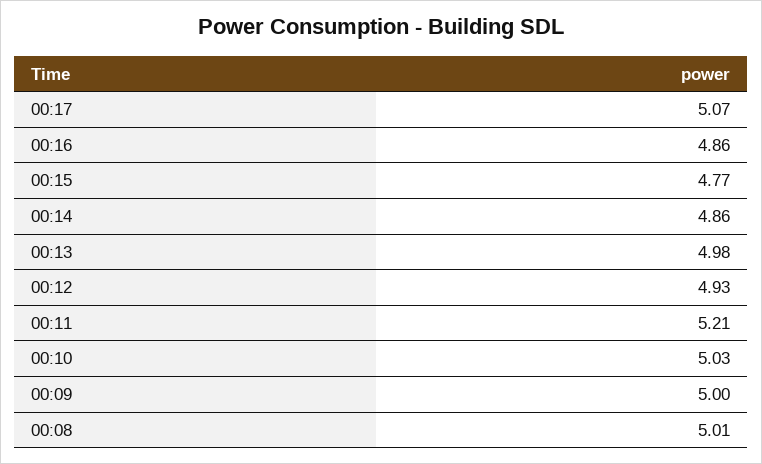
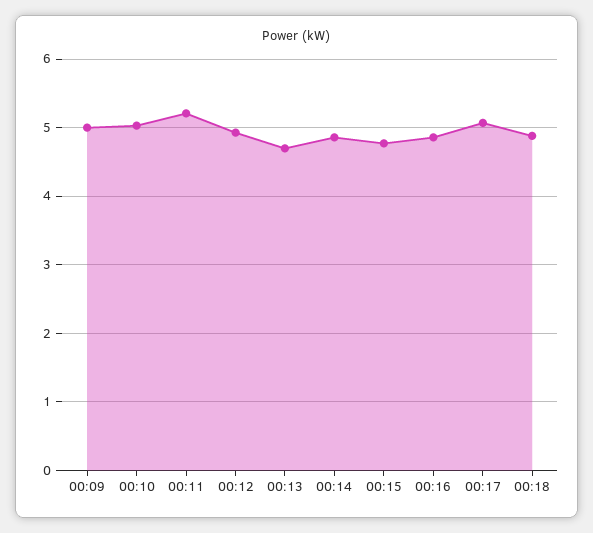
00:13: 4.98 -> 4.7
00:08: 5.01 -> none
00:18: none -> 4.9

